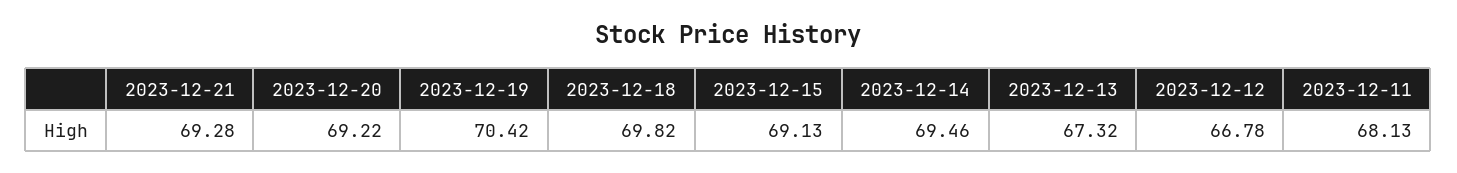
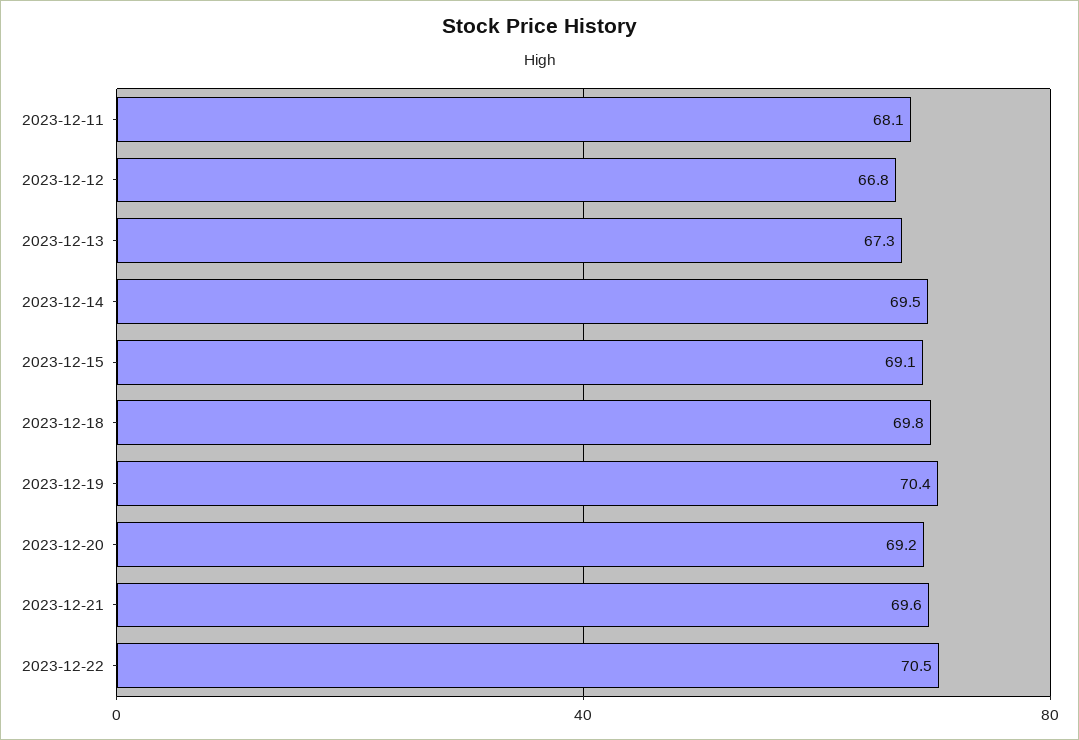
2023-12-21: 69.28 -> 69.6
2023-12-22: none -> 70.5

